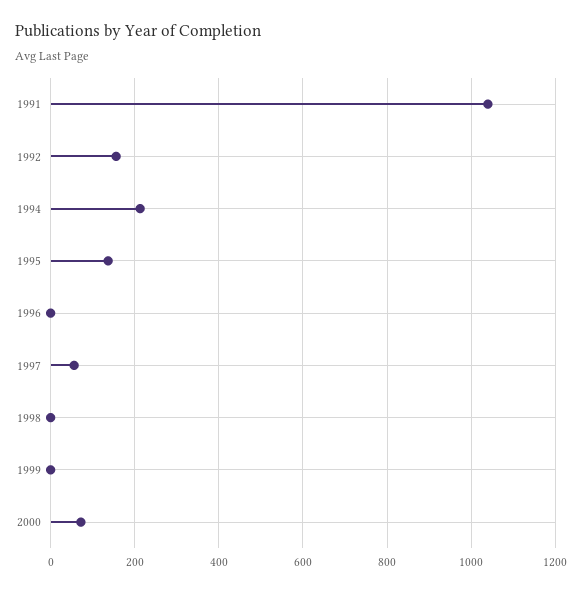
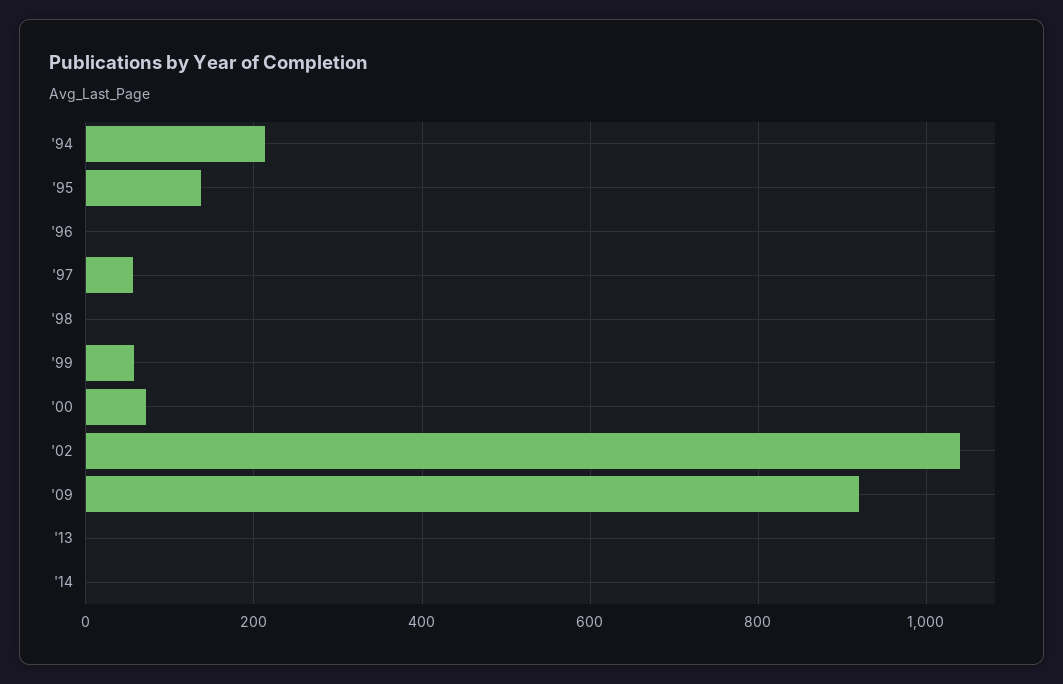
1991: 1040 -> none
1992: 160 -> none
1999: 0 -> 60
'02: none -> 1040
'09: none -> 920
'13: none -> 0
'14: none -> 0

